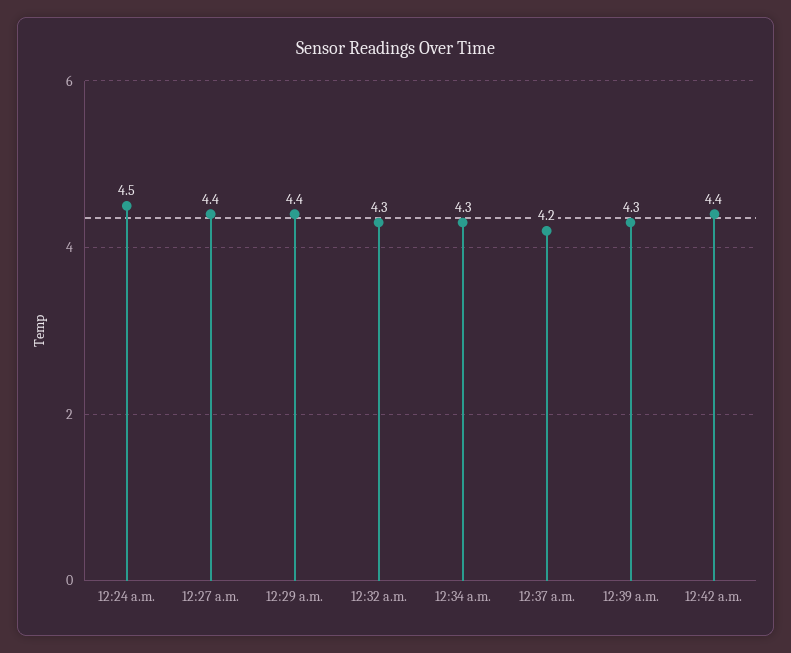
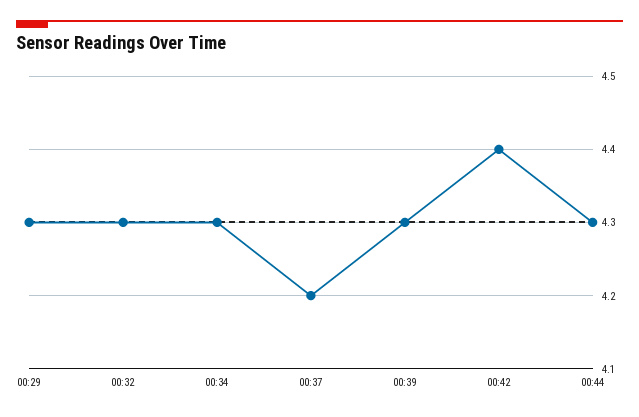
12:24 a.m.: 4.5 -> none
12:27 a.m.: 4.4 -> none
12:29 a.m.: 4.4 -> 4.3
00:44: none -> 4.3

